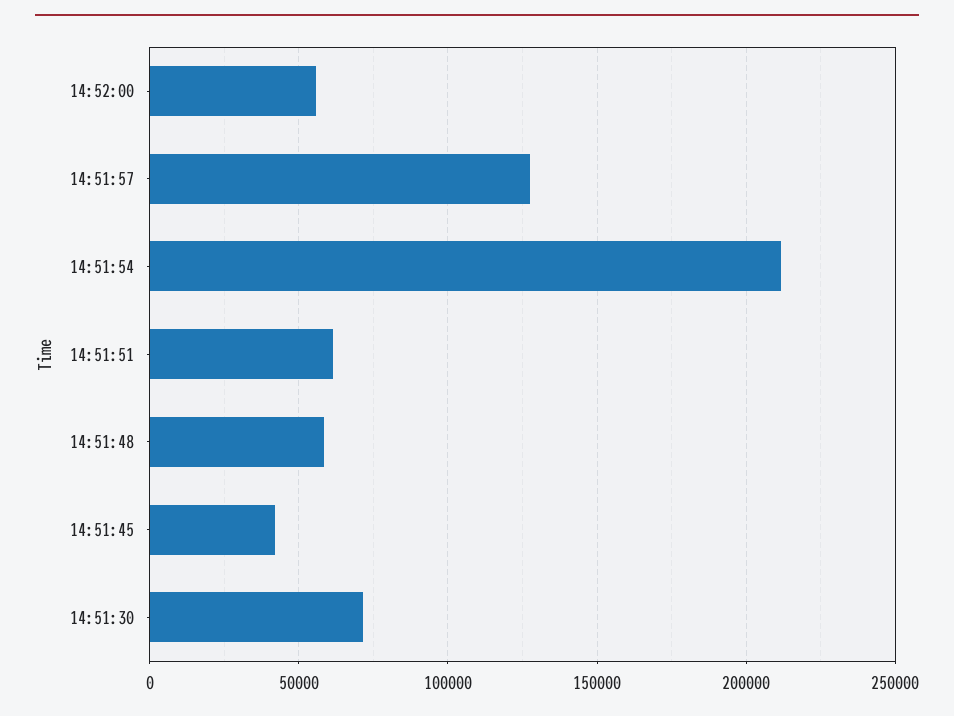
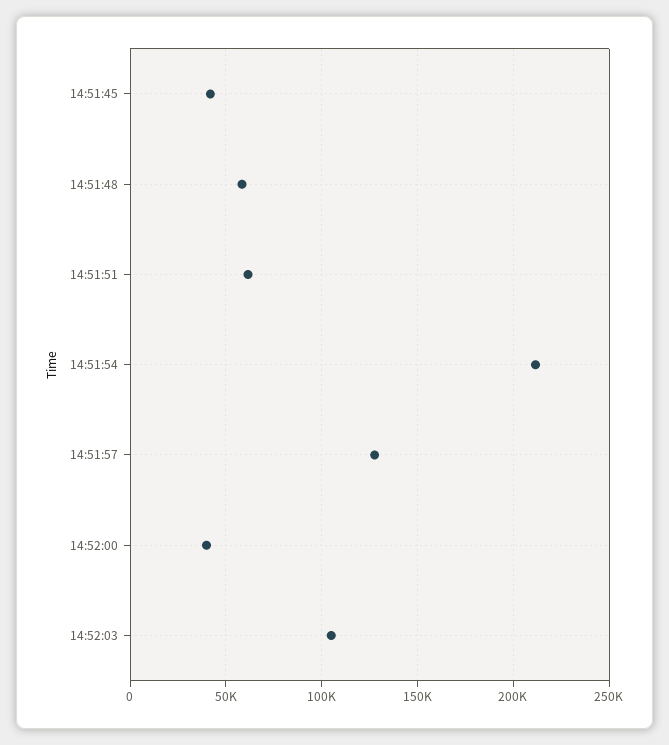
14:52:00: 55000 -> 40000
14:51:30: 70000 -> none
14:52:03: none -> 105000

